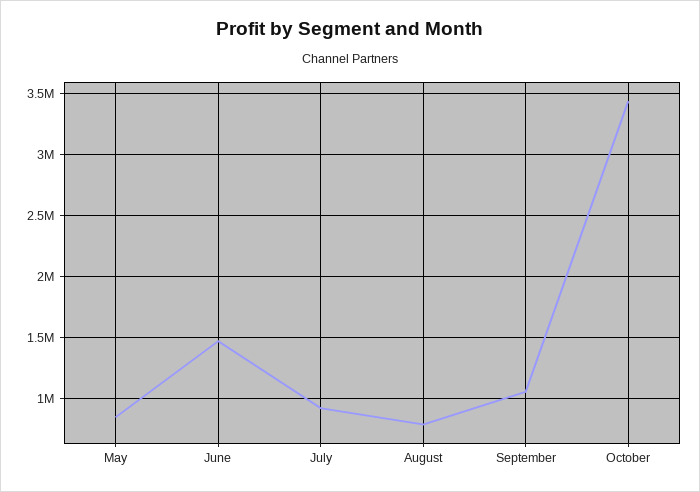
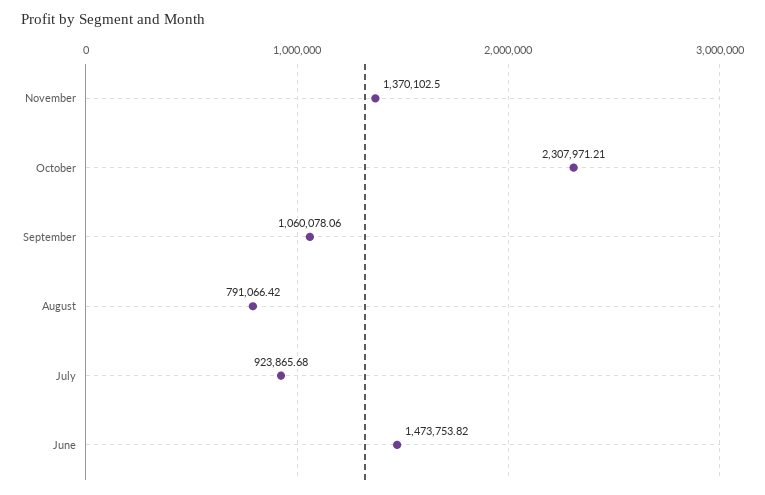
May: 850000 -> none
October: 3450000 -> 2307971.21
November: none -> 1370102.5

